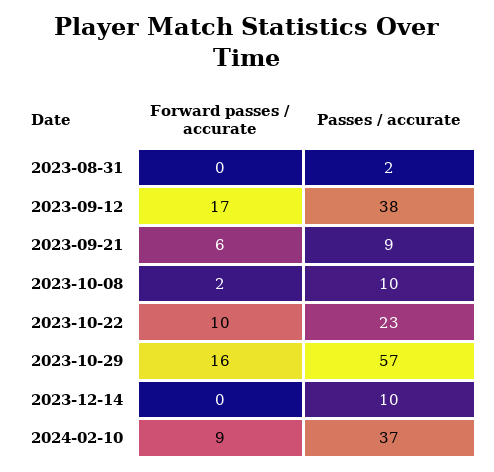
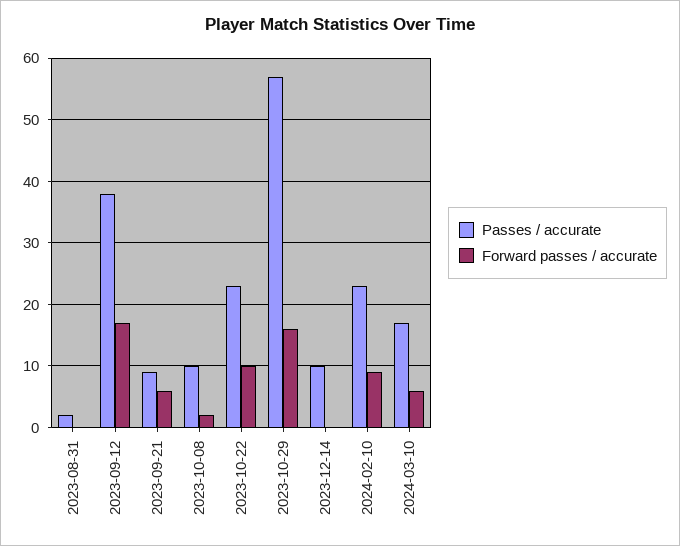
Passes / accurate, 2024-02-10: 37 -> 23
Passes / accurate, 2024-03-10: none -> 17
Forward passes / accurate, 2024-03-10: none -> 6

